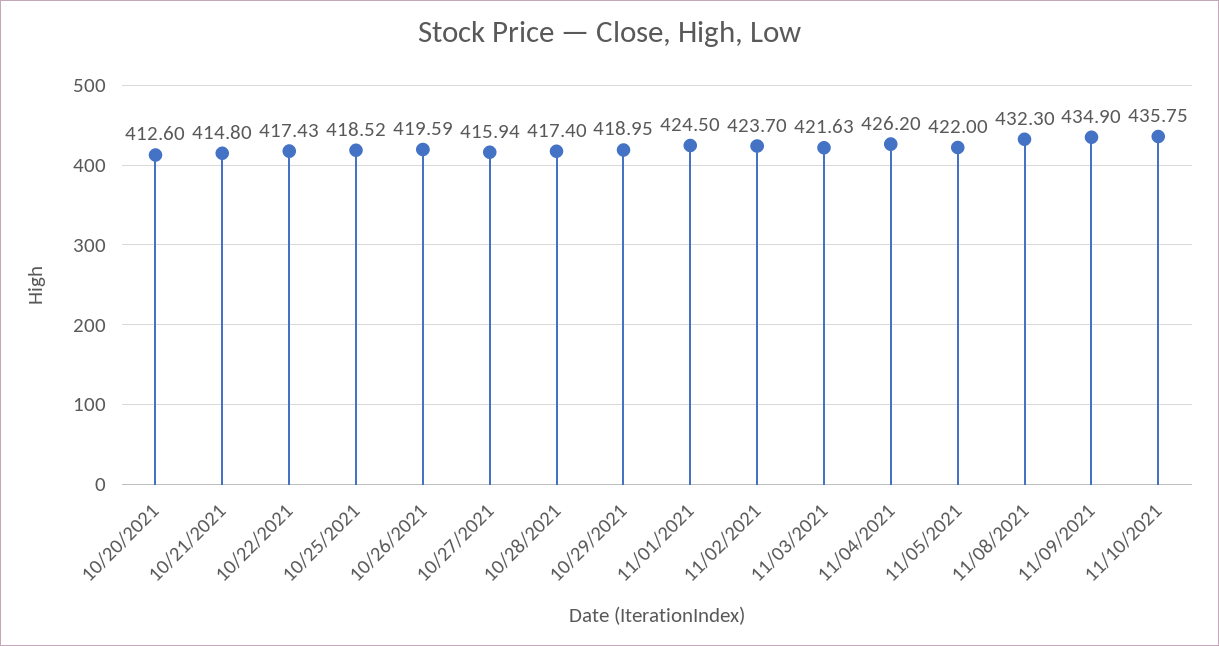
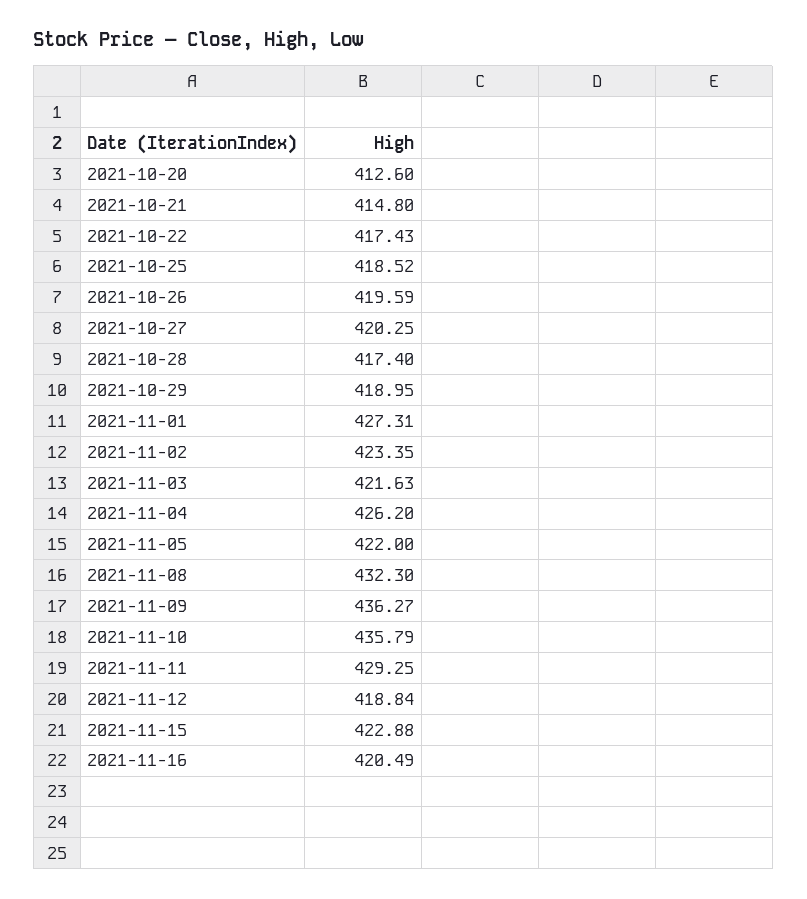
10/27/2021: 415.94 -> 420.25
11/01/2021: 424.5 -> 427.31
11/02/2021: 423.7 -> 423.35
11/09/2021: 434.9 -> 436.27
11/10/2021: 435.75 -> 435.79
2021-11-11: none -> 429.25
2021-11-12: none -> 418.84
2021-11-15: none -> 422.88
2021-11-16: none -> 420.49

